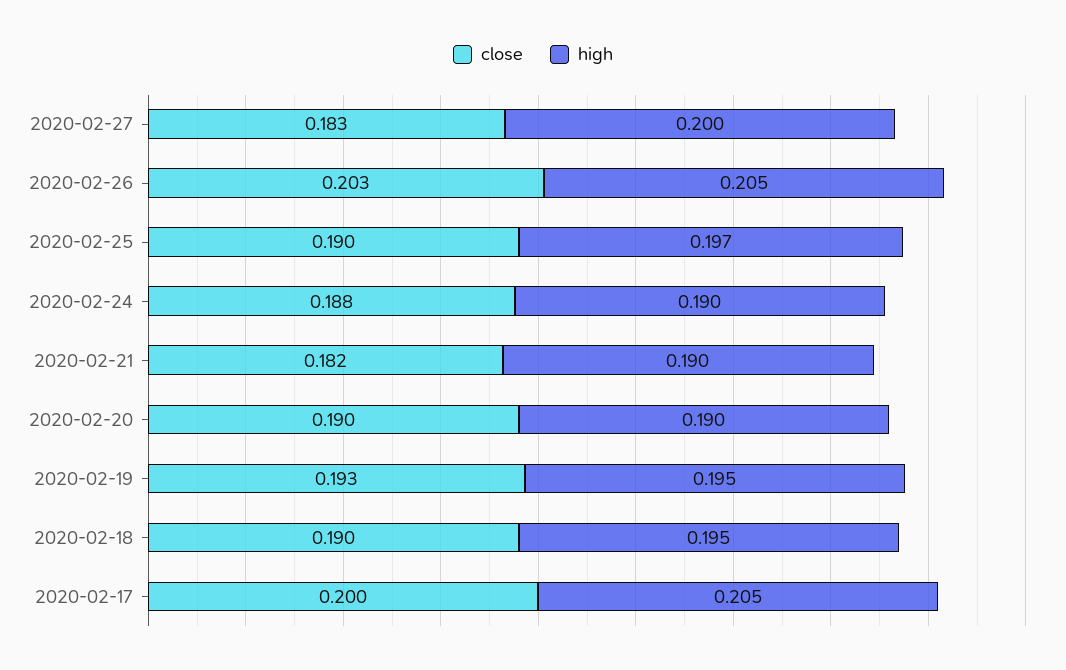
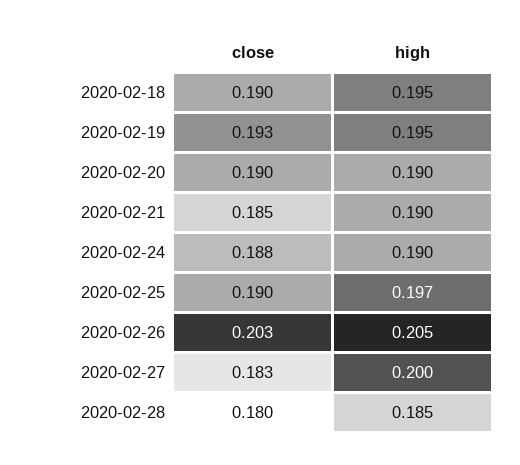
close, 2020-02-21: 0.182 -> 0.185
close, 2020-02-17: 0.2 -> none
high, 2020-02-17: 0.205 -> none
close, 2020-02-28: none -> 0.18
high, 2020-02-28: none -> 0.185

